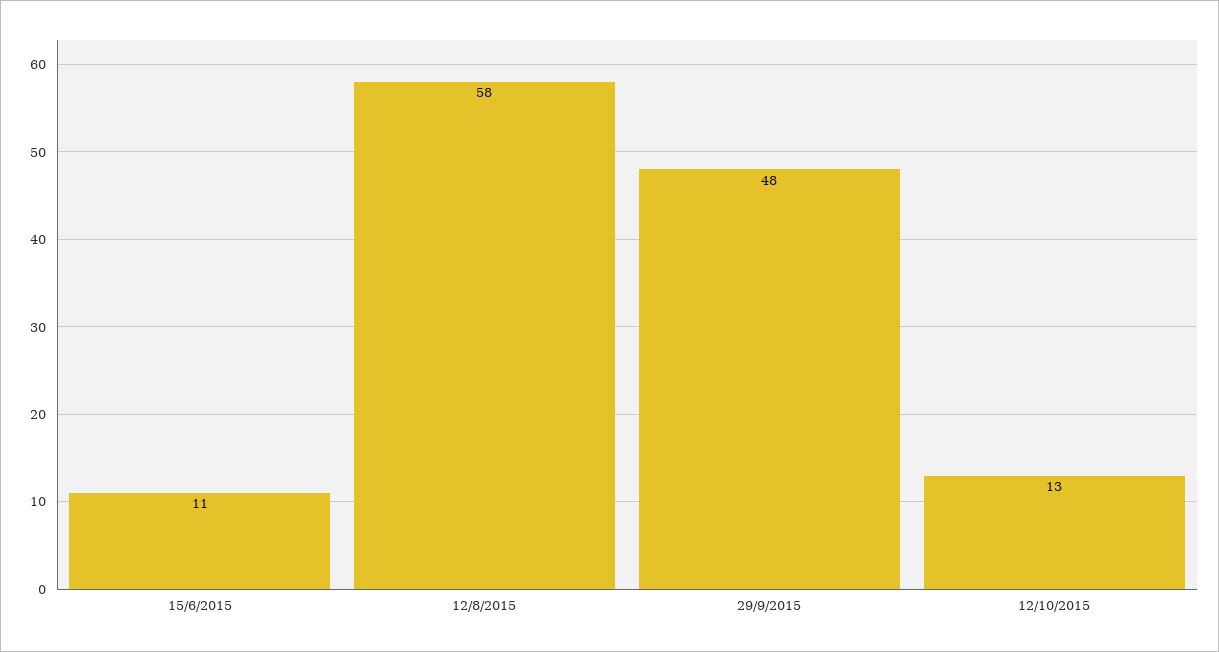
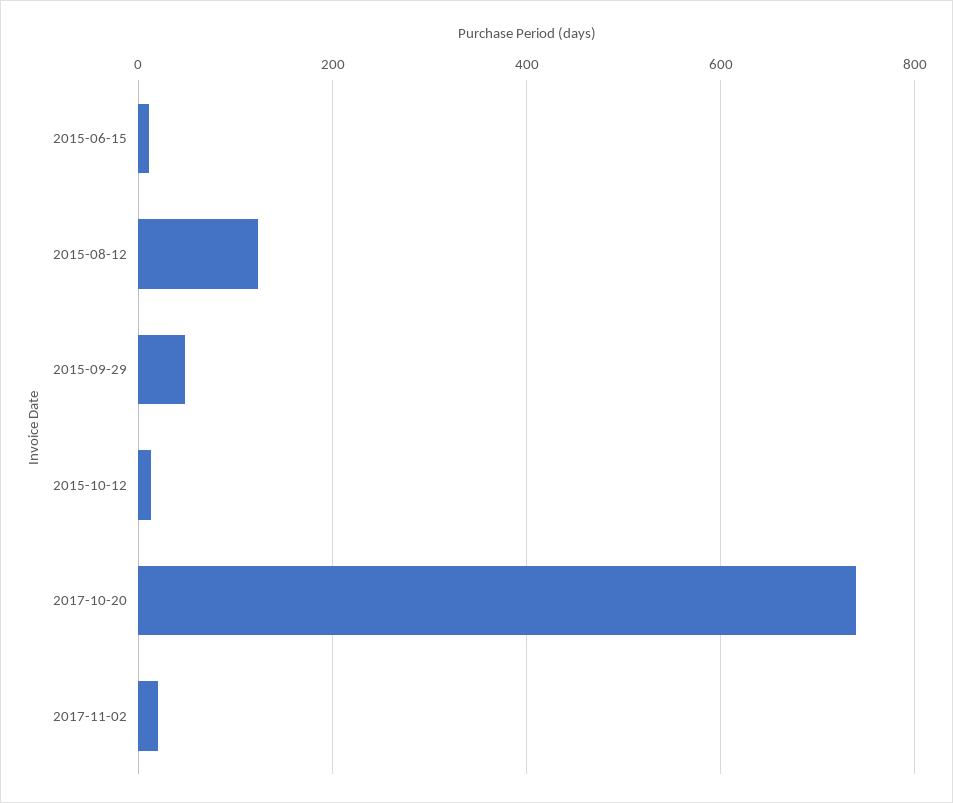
12/8/2015: 58 -> 120
2017-10-20: none -> 740
2017-11-02: none -> 20

